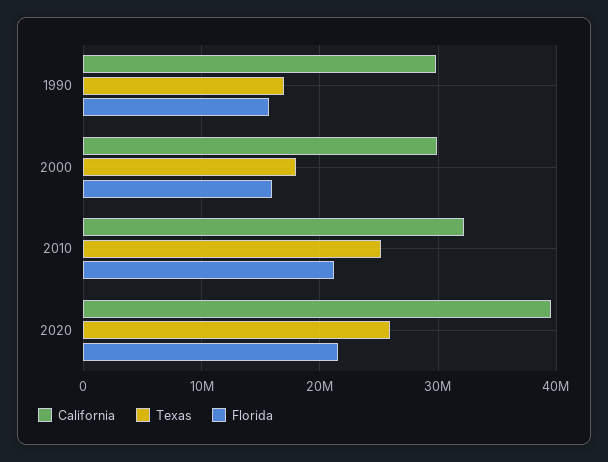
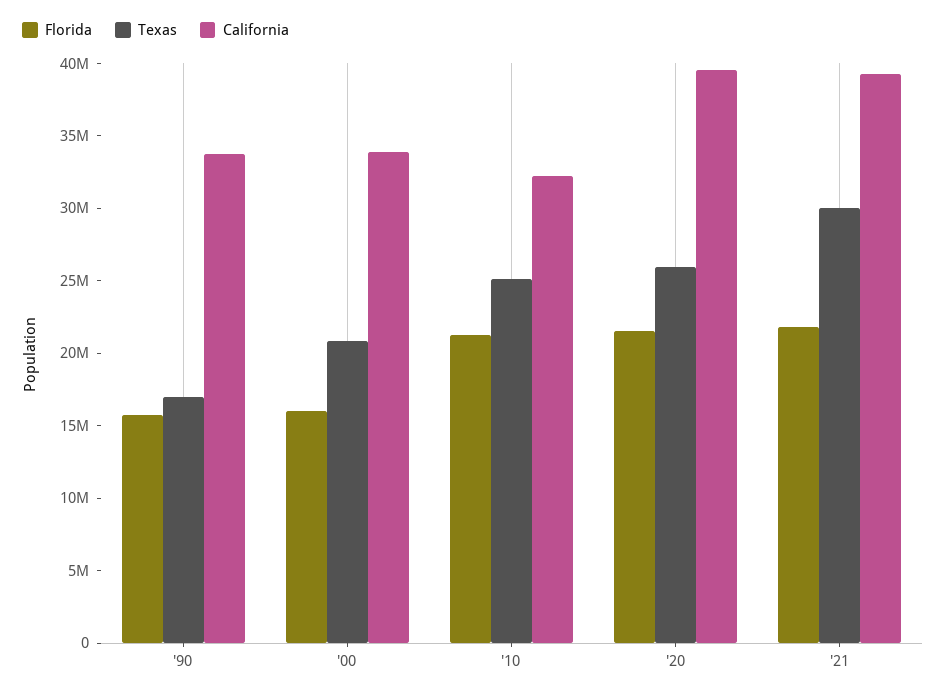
California, 1990: 30000000 -> 34000000
California, 2000: 30000000 -> 34000000
Texas, 2000: 18000000 -> 21000000
Florida, '21: none -> 22000000
Texas, '21: none -> 30000000
California, '21: none -> 39000000

